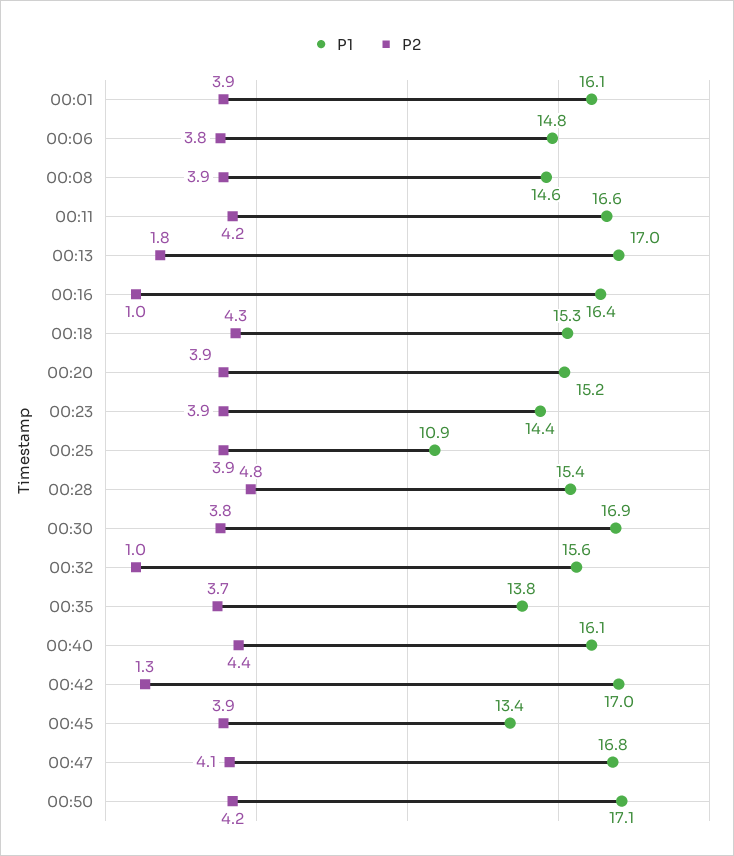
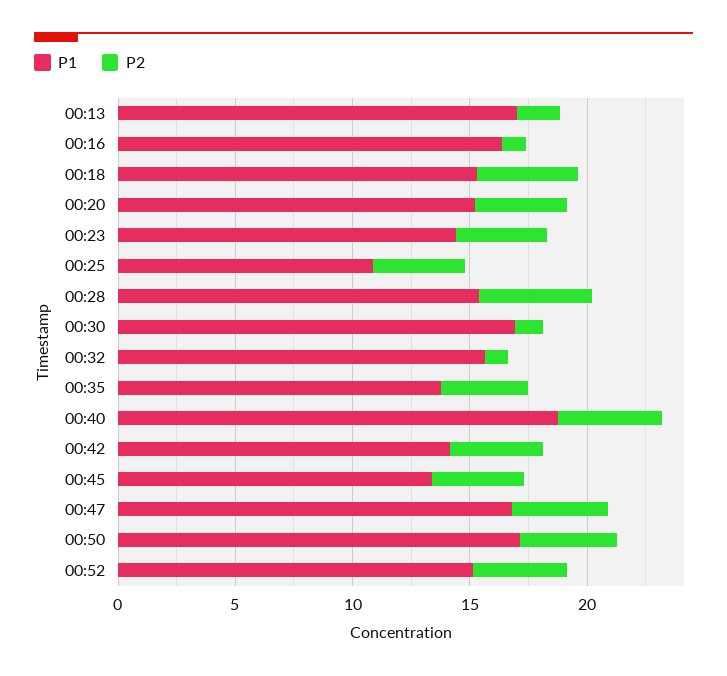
P1, 00:01: 16.1 -> none
P2, 00:01: 3.9 -> none
P1, 00:06: 14.8 -> none
P2, 00:06: 3.8 -> none
P1, 00:08: 14.6 -> none
P2, 00:08: 3.9 -> none
P1, 00:11: 16.6 -> none
P2, 00:11: 4.2 -> none
P2, 00:30: 3.8 -> 1
P1, 00:40: 16.1 -> 19
P1, 00:42: 17 -> 14
P2, 00:42: 1.3 -> 4
P1, 00:52: none -> 15
P2, 00:52: none -> 4

